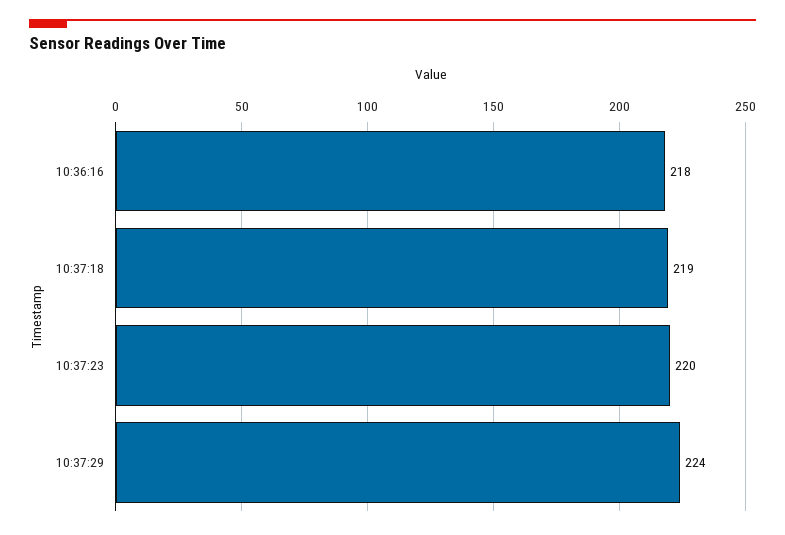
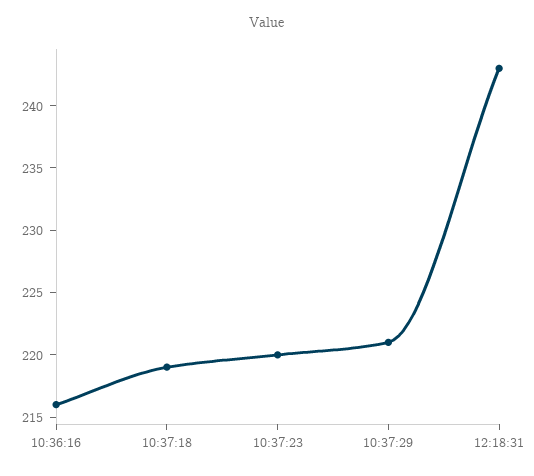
10:36:16: 218 -> 216
10:37:29: 224 -> 221
12:18:31: none -> 243

